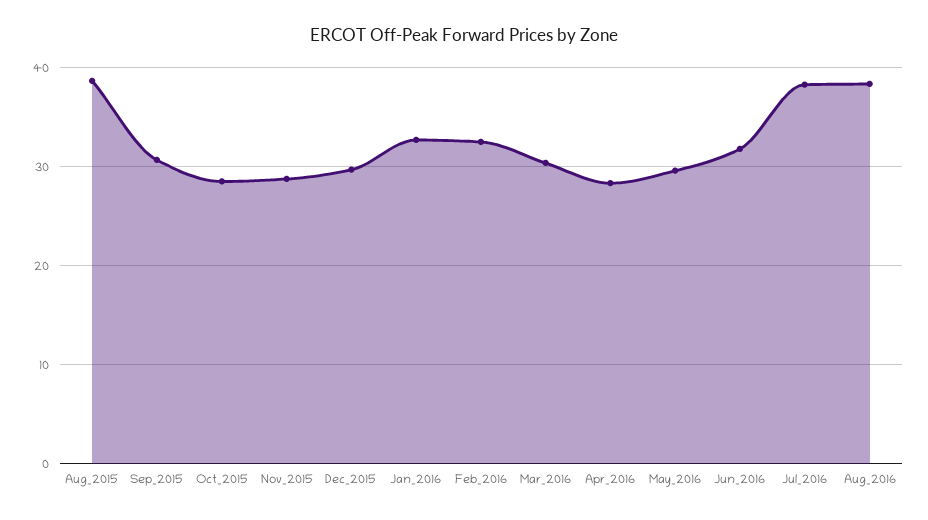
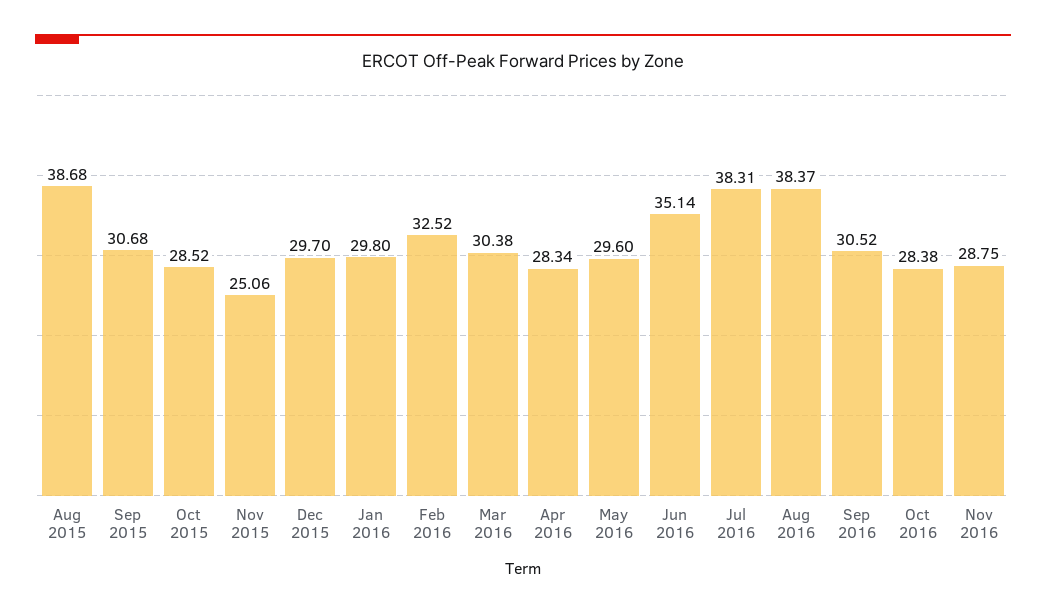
Nov_2015: 29 -> 25.06
Jan_2016: 33 -> 29.8
Jun_2016: 32 -> 35.14
Sep 2016: none -> 30.52
Oct 2016: none -> 28.38
Nov 2016: none -> 28.75

